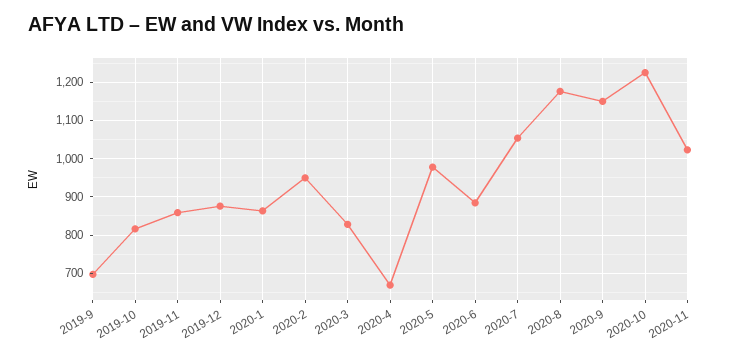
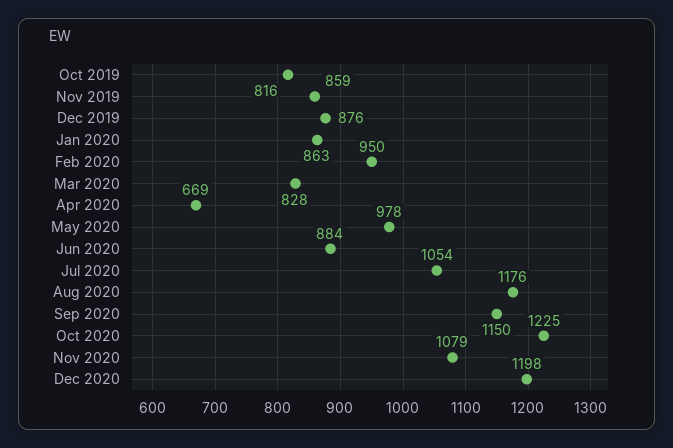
2019-9: 700 -> none
2020-11: 1020 -> 1079
Dec 2020: none -> 1198

